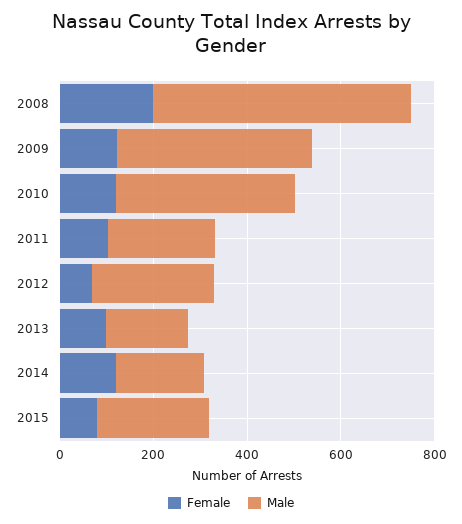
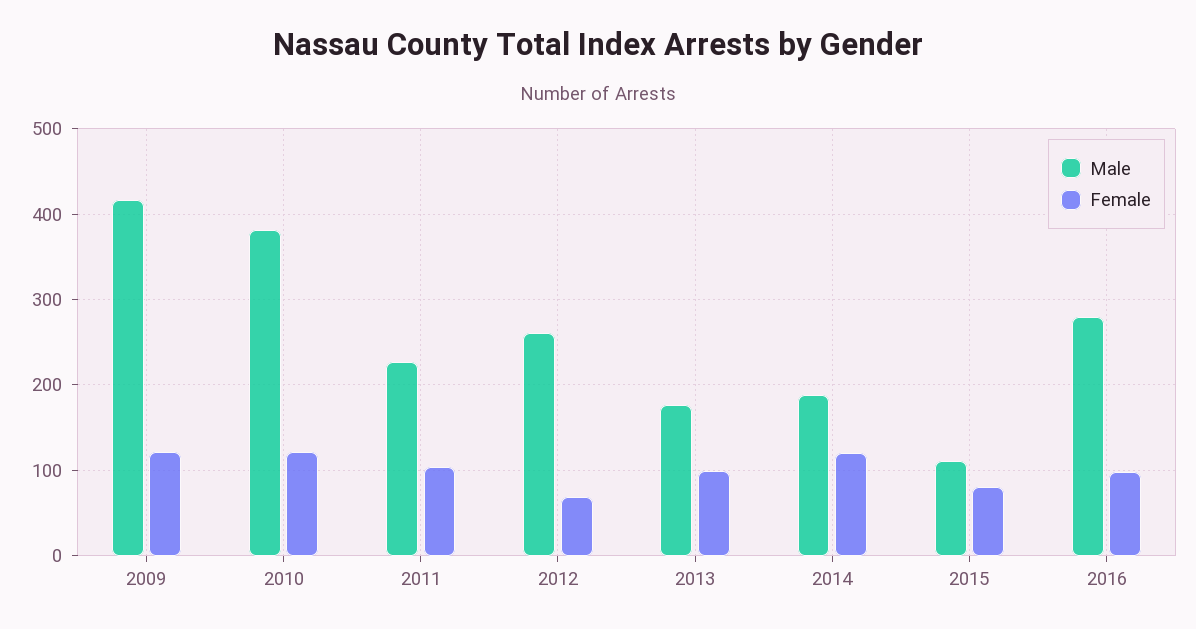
Female, 2008: 200 -> none
Male, 2008: 550 -> none
Male, 2015: 250 -> 110
Male, 2016: none -> 280
Female, 2016: none -> 100

